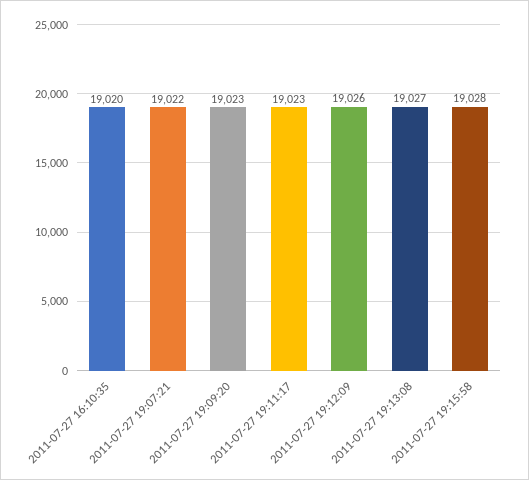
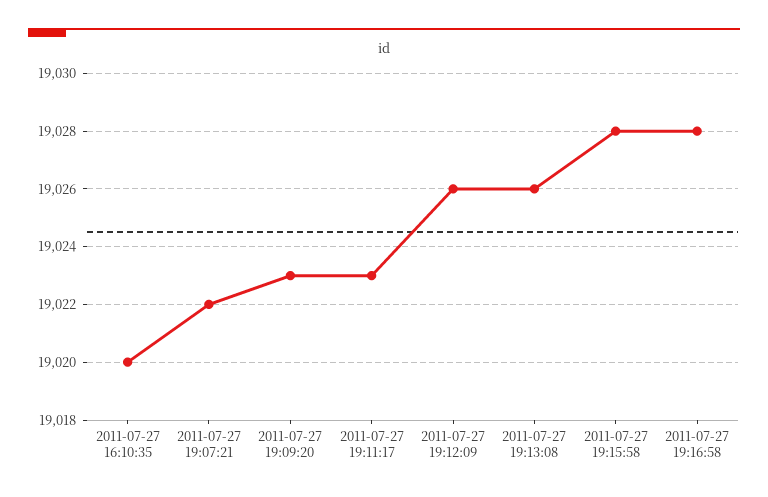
2011-07-27 19:13:08: 19027 -> 19026
2011-07-27 19:16:58: none -> 19028

